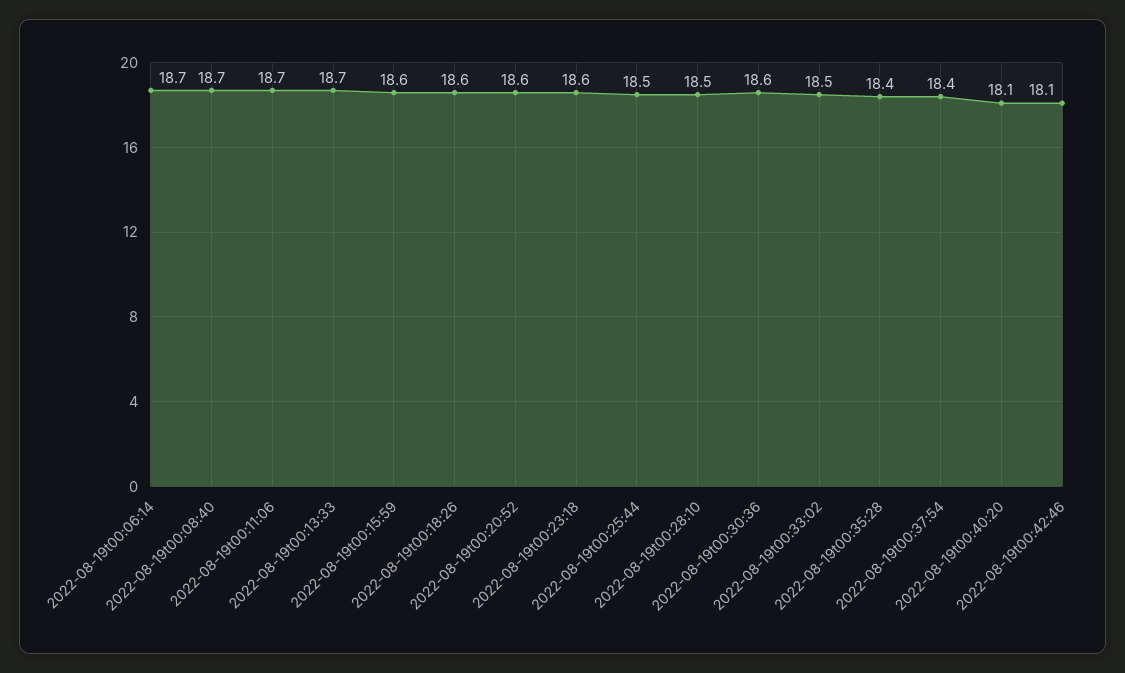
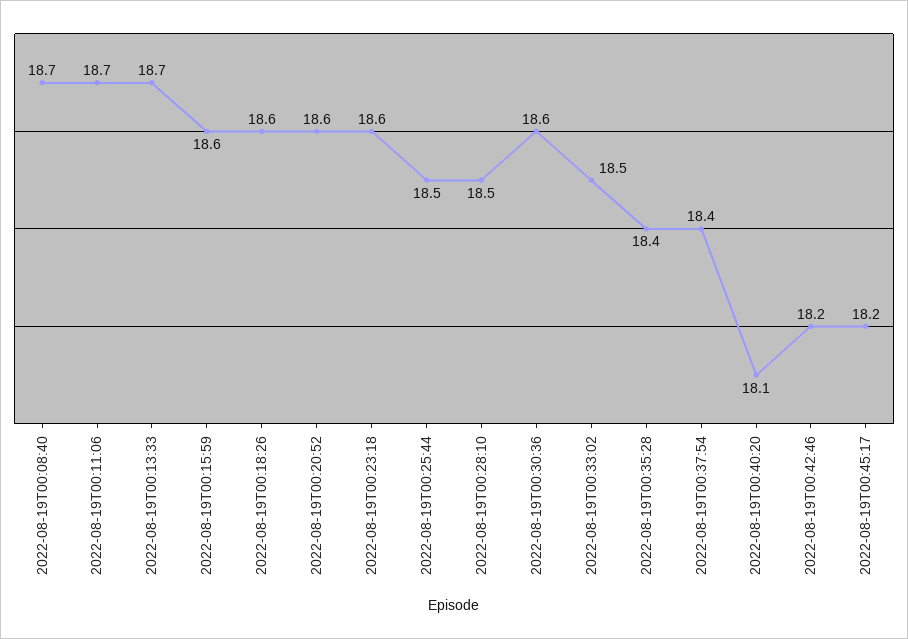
2022-08-19t00:06:14: 18.7 -> none
2022-08-19t00:42:46: 18.1 -> 18.2
2022-08-19T00:45:17: none -> 18.2

